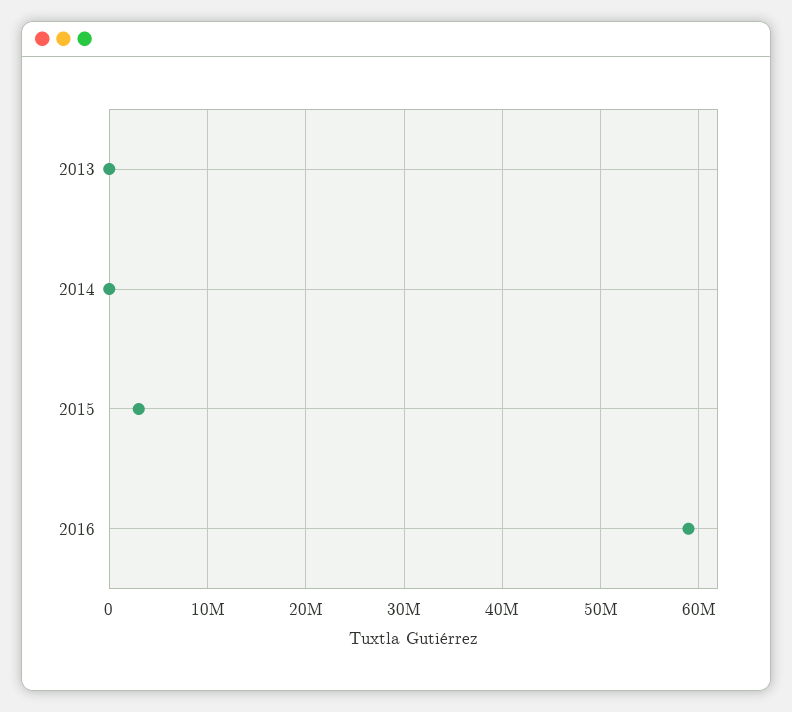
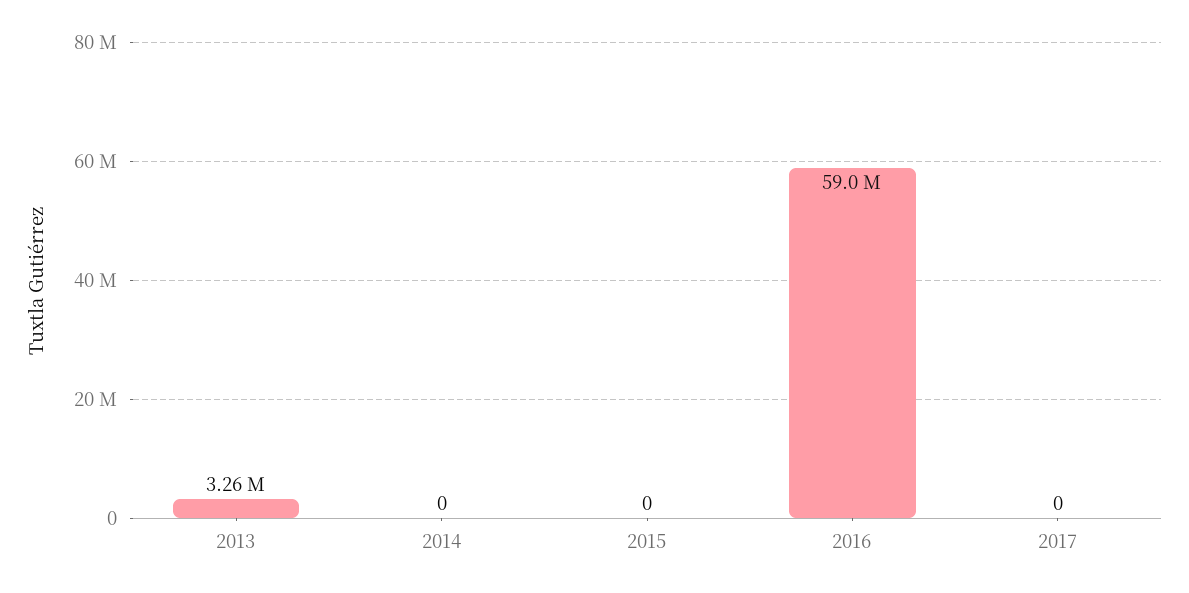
2013: 0 -> 3260000
2015: 3000000 -> 0
2017: none -> 0

